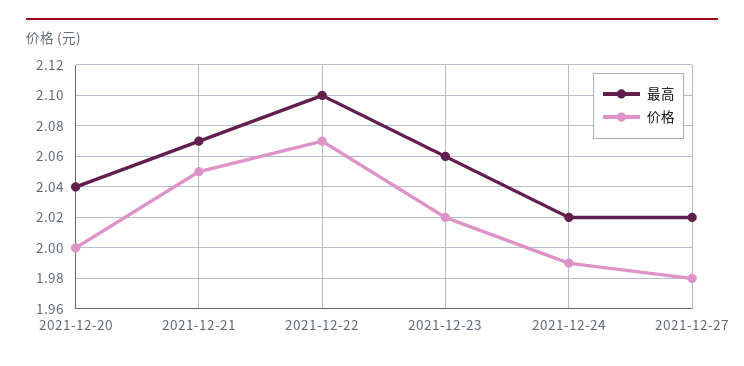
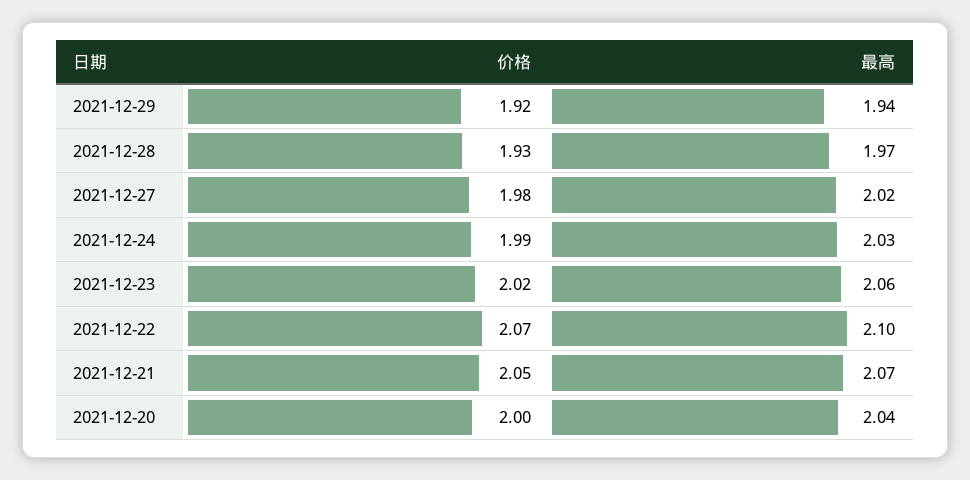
最高, 2021-12-24: 2.02 -> 2.03
价格, 2021-12-29: none -> 1.92
最高, 2021-12-29: none -> 1.94
价格, 2021-12-28: none -> 1.93
最高, 2021-12-28: none -> 1.97

